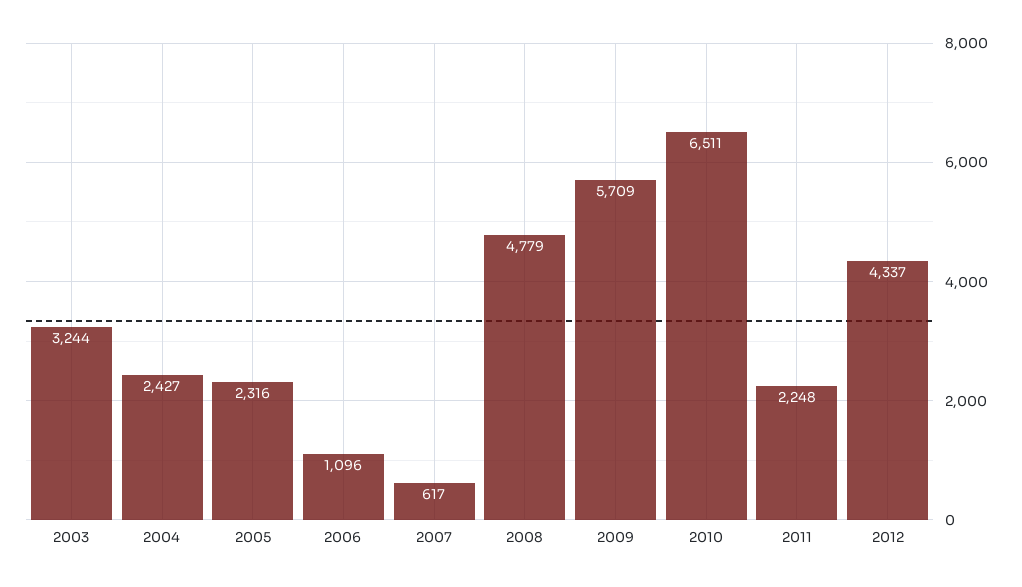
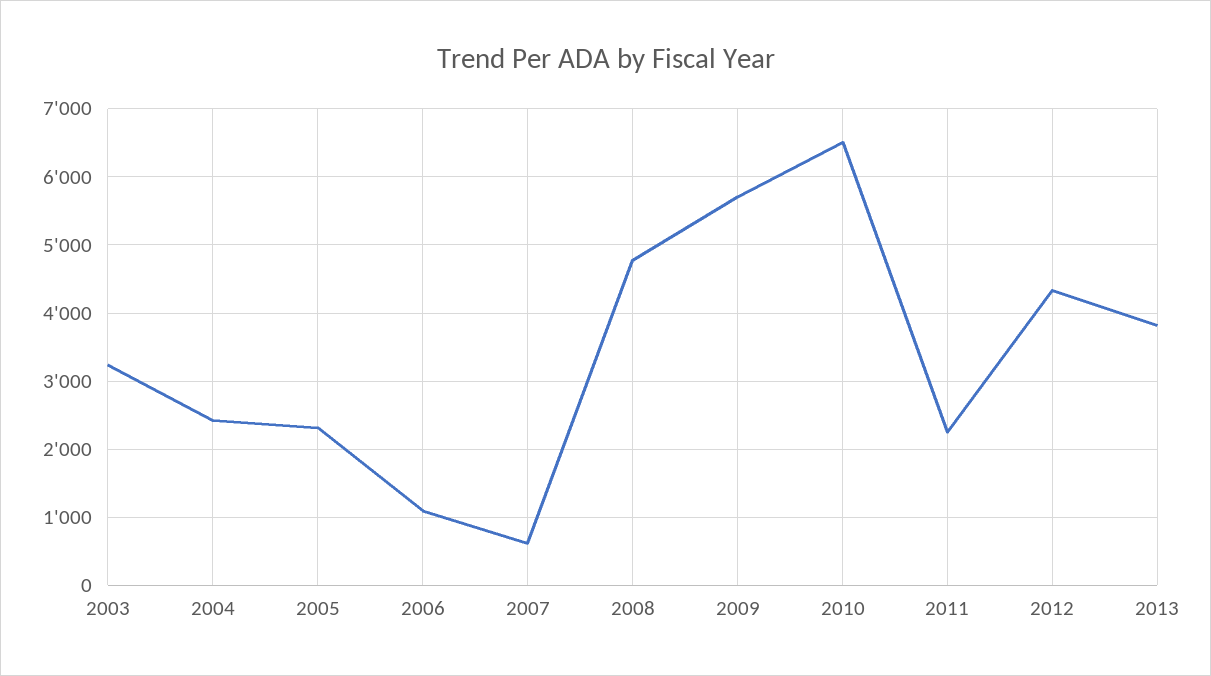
2013: none -> 3800

